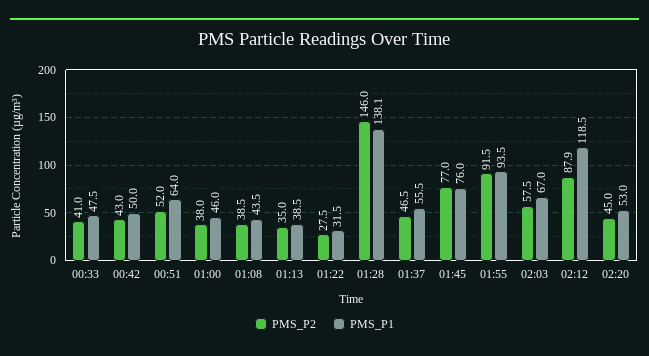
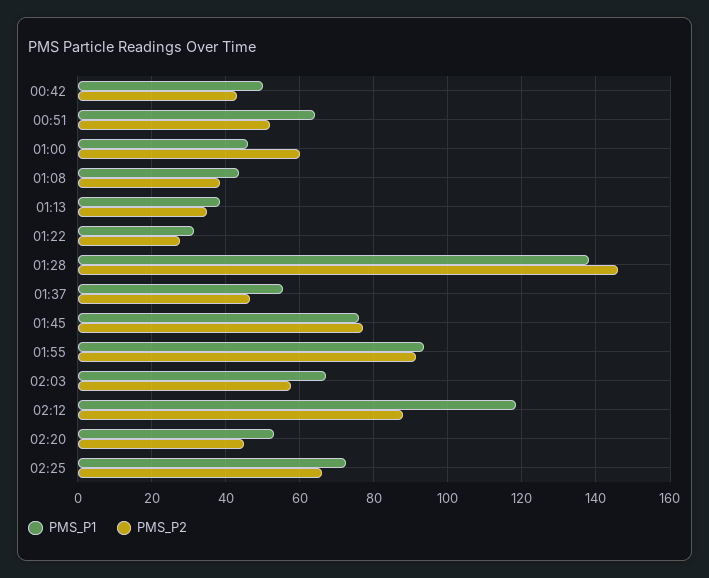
PMS_P2, 00:33: 41 -> none
PMS_P1, 00:33: 47.5 -> none
PMS_P2, 01:00: 38 -> 60
PMS_P1, 02:25: none -> 72
PMS_P2, 02:25: none -> 66

